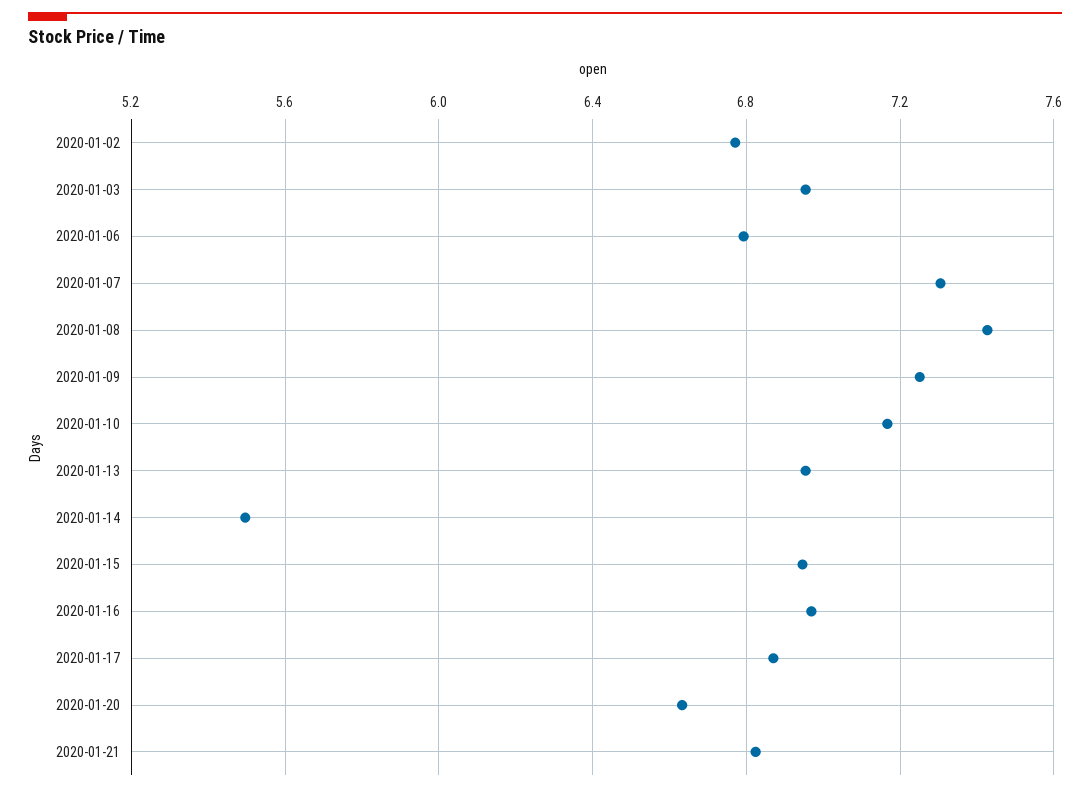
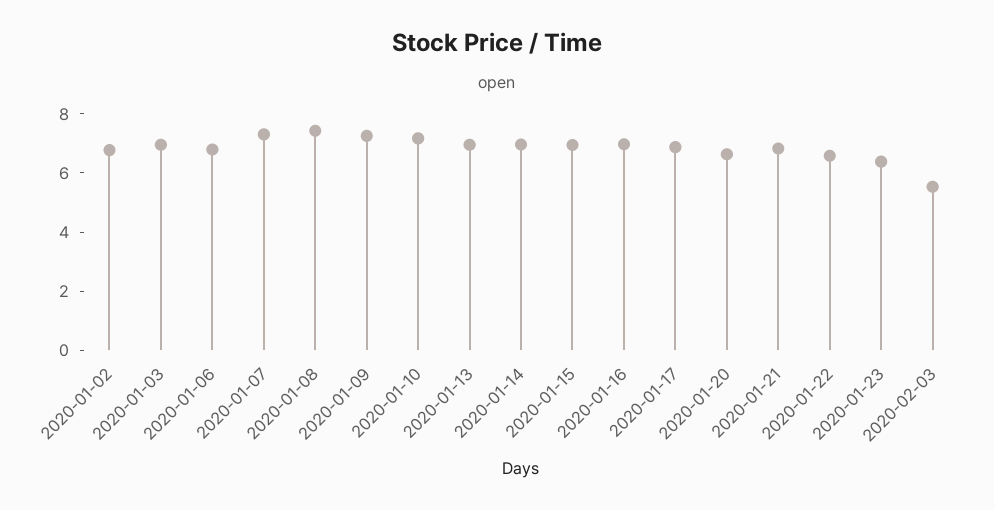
2020-01-14: 5.5 -> 7
2020-01-22: none -> 6.5
2020-01-23: none -> 6.5
2020-02-03: none -> 5.5

